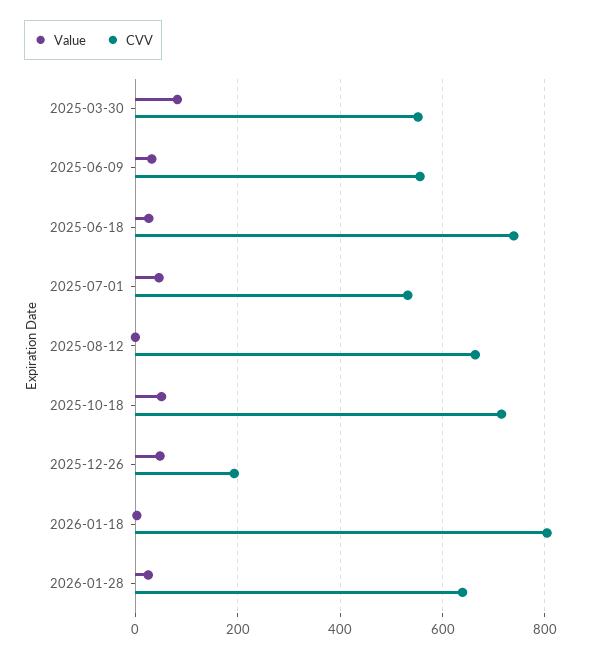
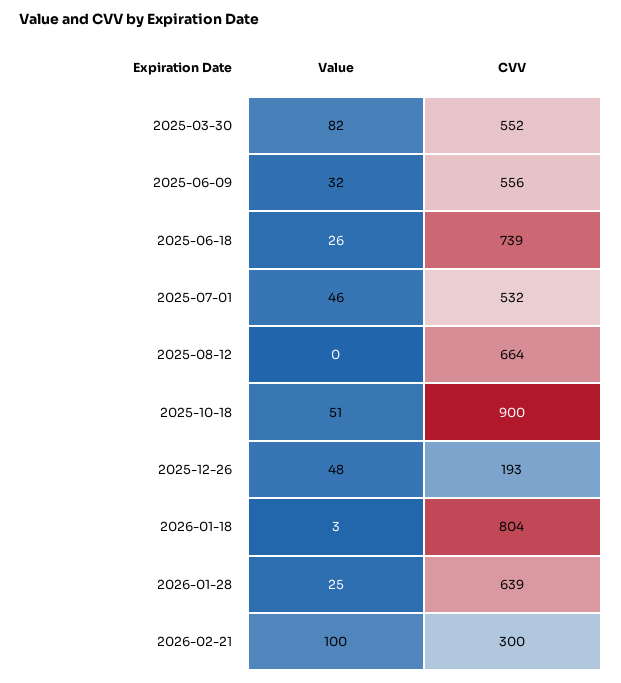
CVV, 2025-10-18: 720 -> 900
Value, 2026-02-21: none -> 100
CVV, 2026-02-21: none -> 300

